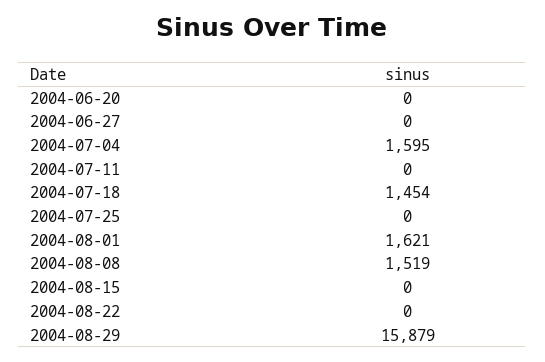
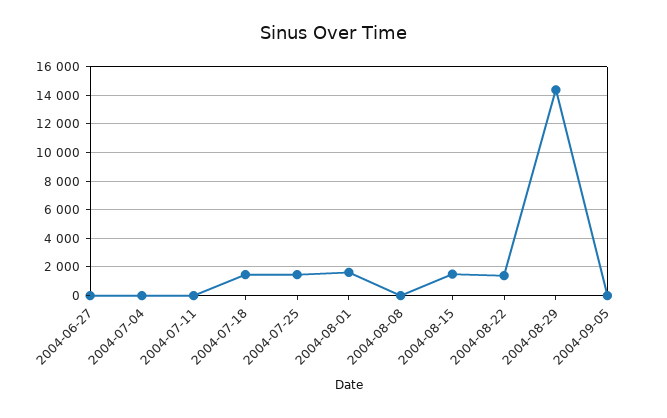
2004-06-20: 0 -> none
2004-07-04: 1595 -> 0
2004-07-25: 0 -> 1500
2004-08-08: 1519 -> 0
2004-08-15: 0 -> 1500
2004-08-22: 0 -> 1500
2004-08-29: 15879 -> 14500
2004-09-05: none -> 0

